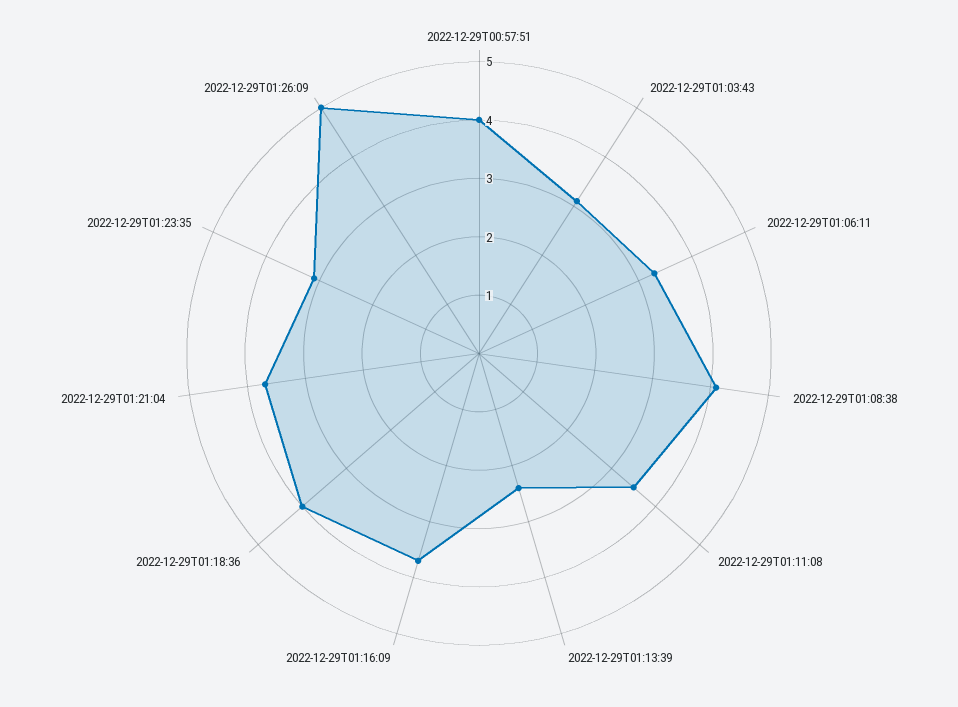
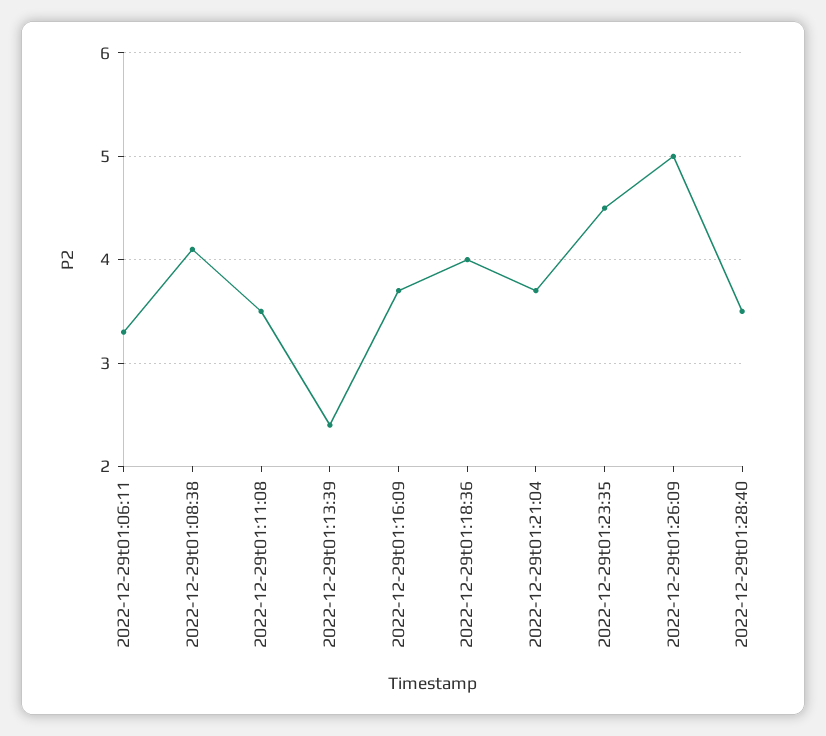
2022-12-29T00:57:51: 4 -> none
2022-12-29T01:03:43: 3 -> none
2022-12-29T01:23:35: 3 -> 4.5
2022-12-29t01:28:40: none -> 3.5

